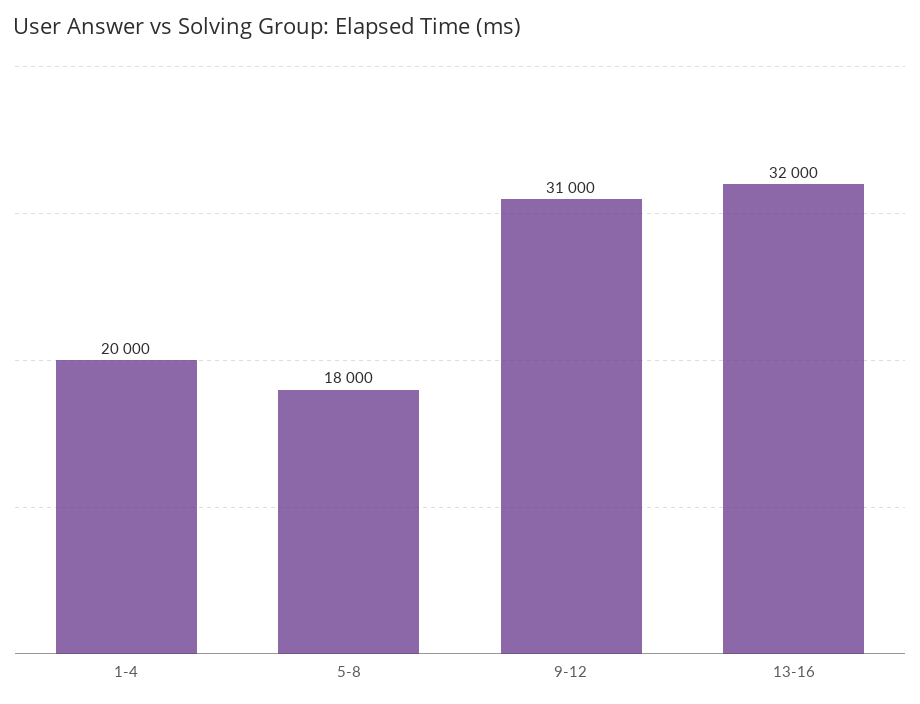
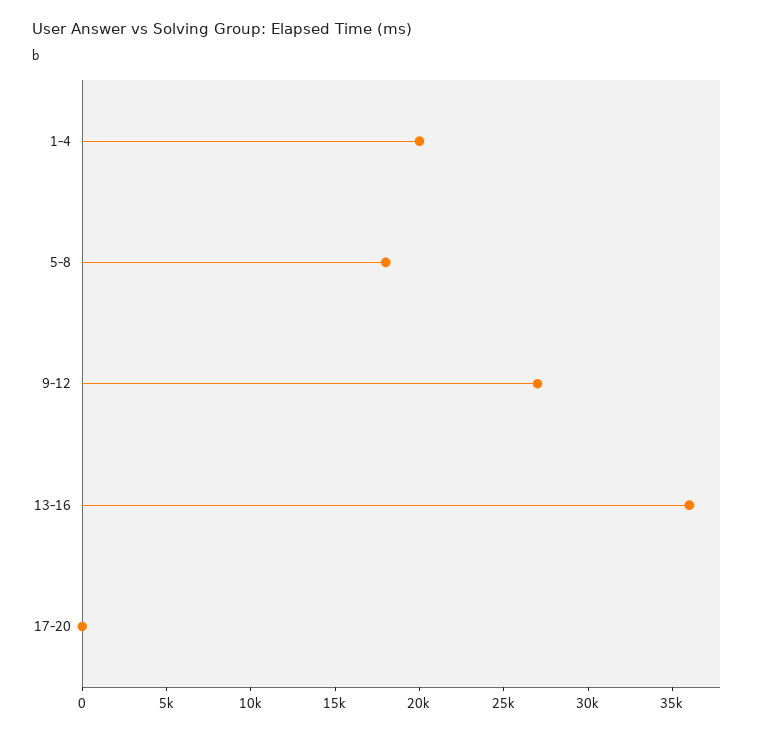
9-12: 31000 -> 27000
13-16: 32000 -> 36000
17-20: none -> 0

